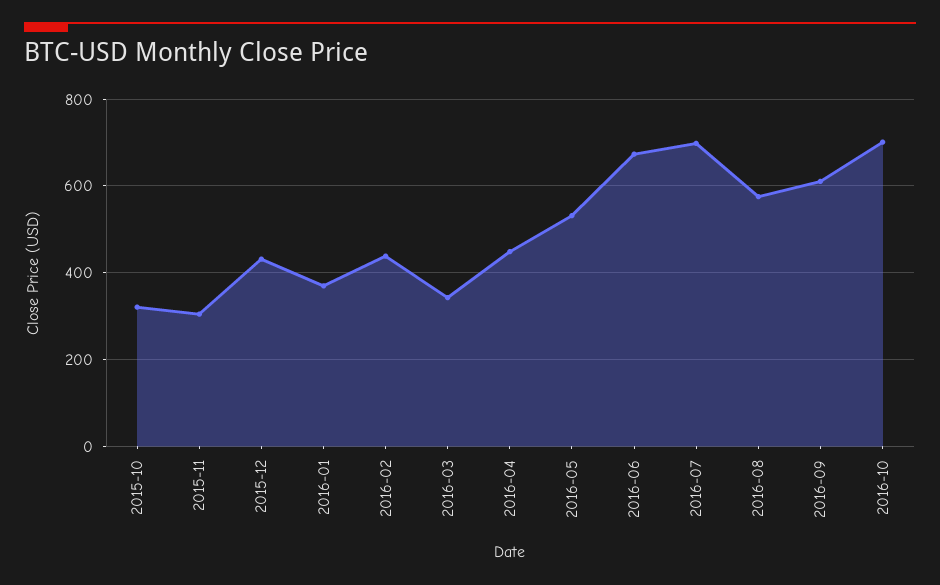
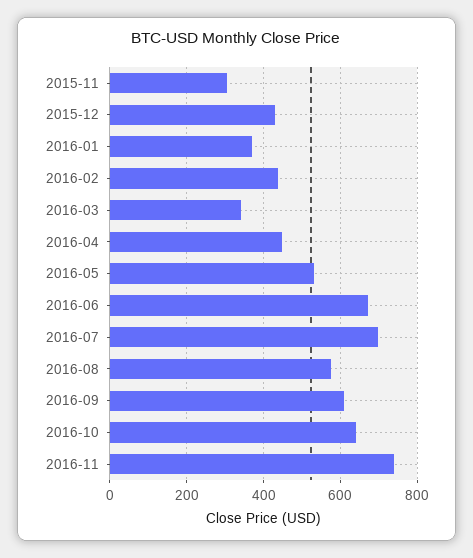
2015-10: 320 -> none
2016-10: 700 -> 640
2016-11: none -> 740

